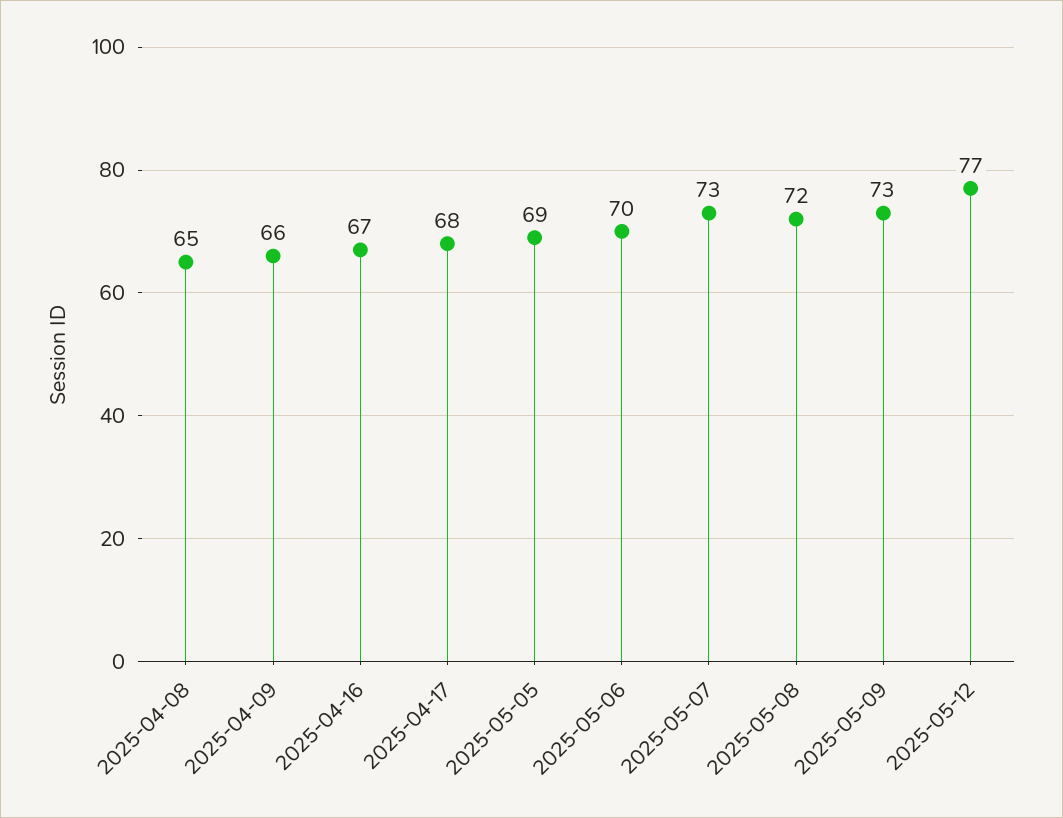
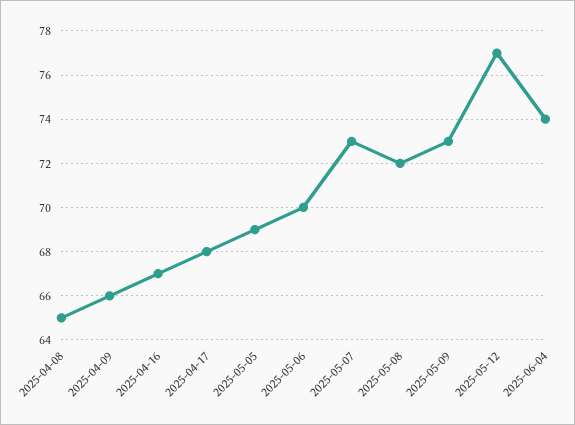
2025-06-04: none -> 74

